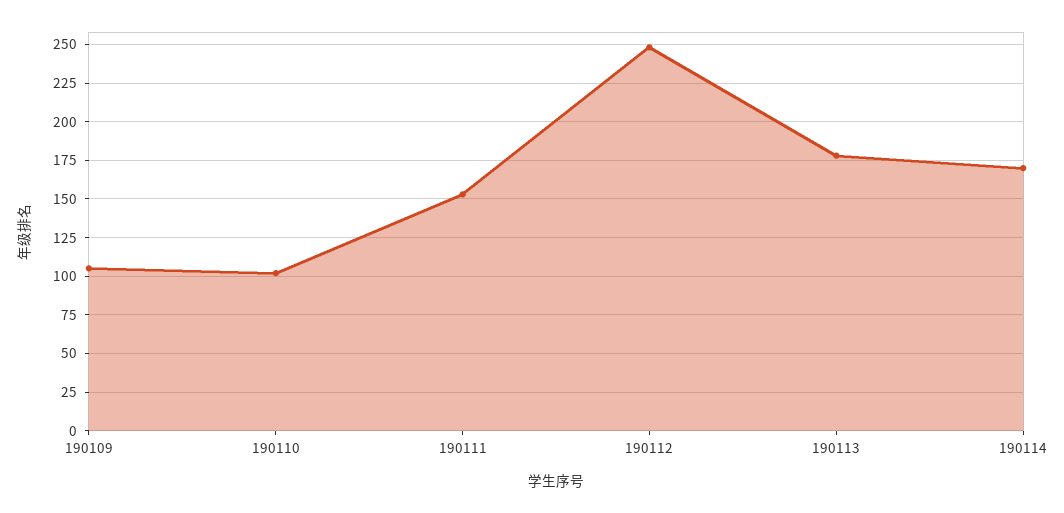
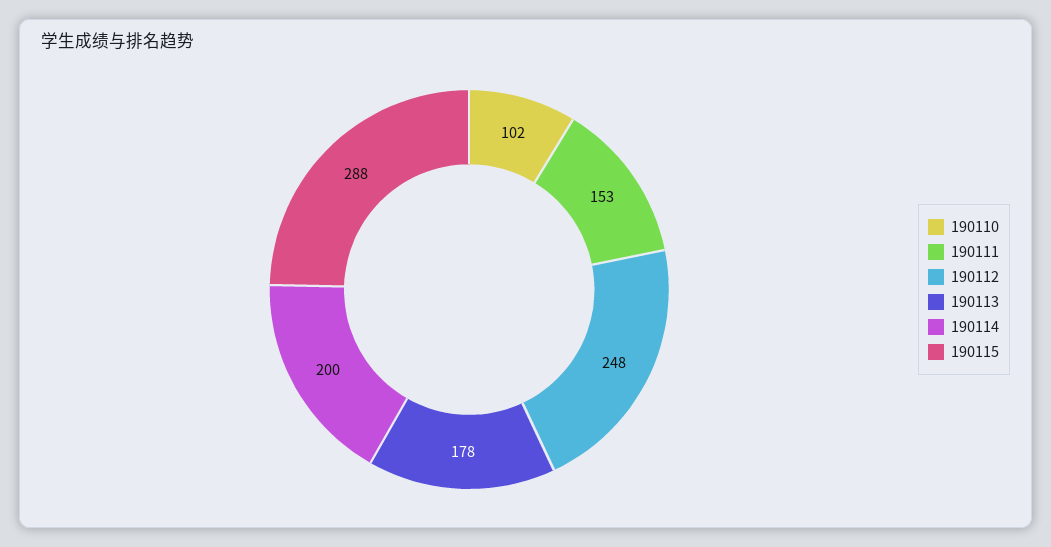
190109: 105 -> none
190114: 170 -> 200
190115: none -> 288

